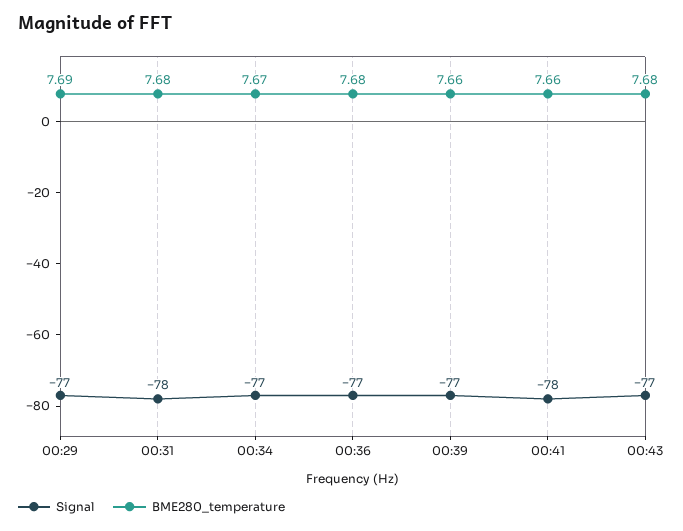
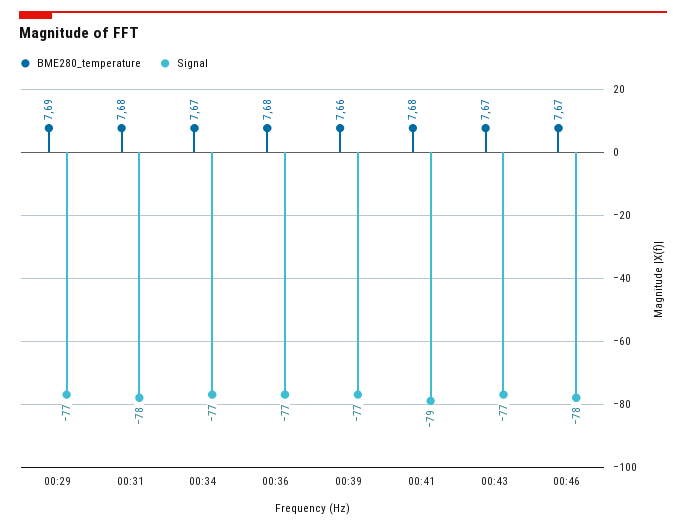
Signal, 00:41: -78 -> -79
BME280_temperature, 00:41: 7.66 -> 7.68
BME280_temperature, 00:43: 7.68 -> 7.67
BME280_temperature, 00:46: none -> 7.67
Signal, 00:46: none -> -78

